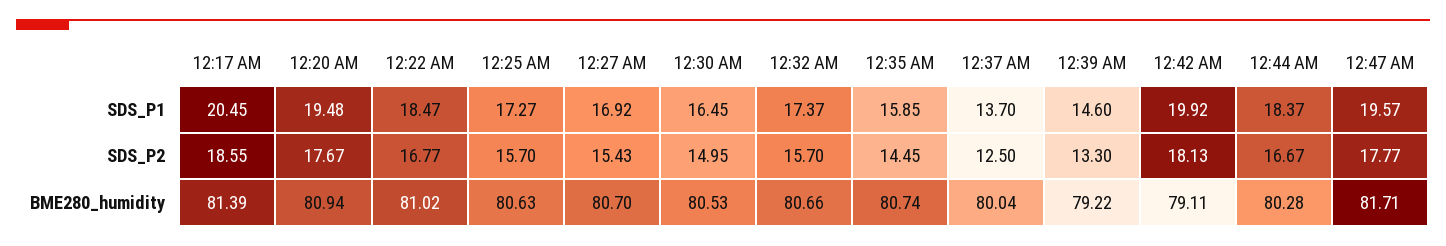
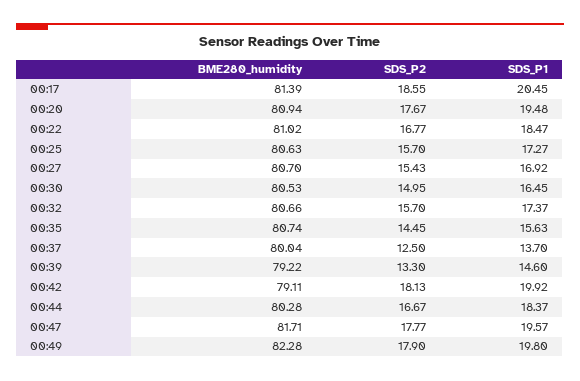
12:35 AM, SDS_P1: 15.85 -> 15.63
00:49, BME280_humidity: none -> 82.28
00:49, SDS_P2: none -> 17.9
00:49, SDS_P1: none -> 19.8

